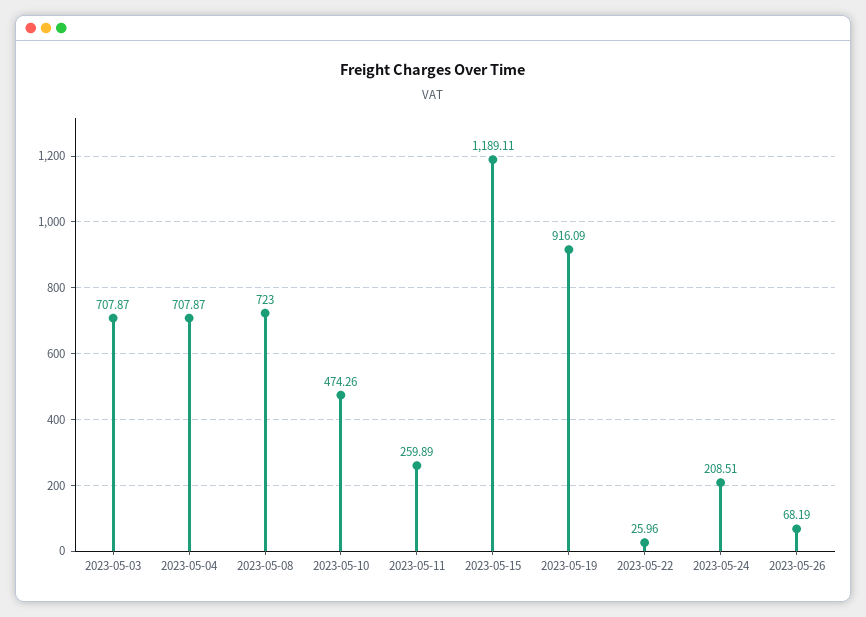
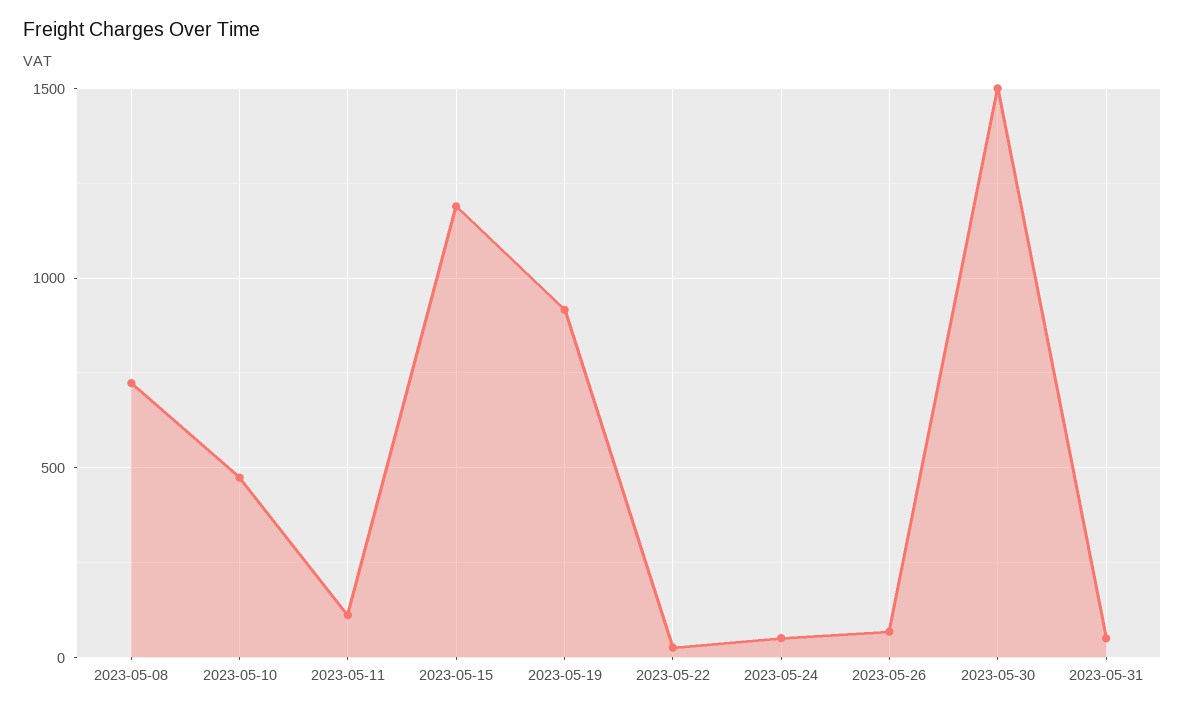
2023-05-03: 707.87 -> none
2023-05-04: 707.87 -> none
2023-05-11: 259.89 -> 100
2023-05-24: 208.51 -> 50
2023-05-30: none -> 1500
2023-05-31: none -> 50

